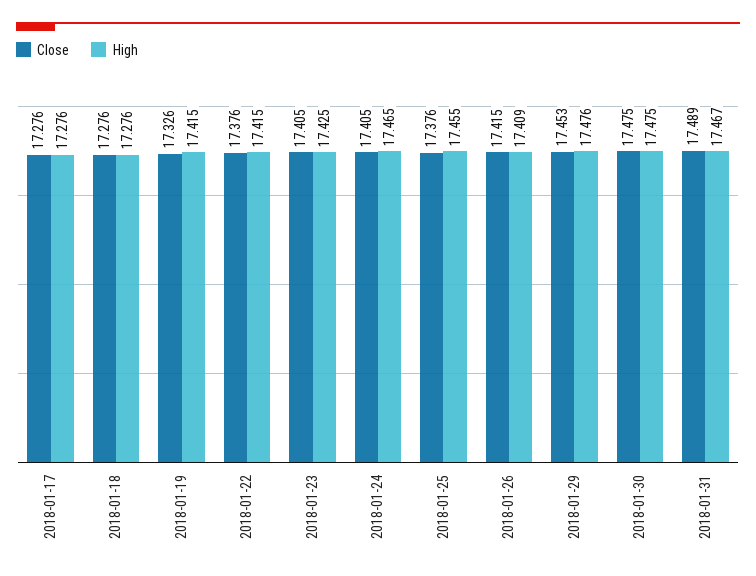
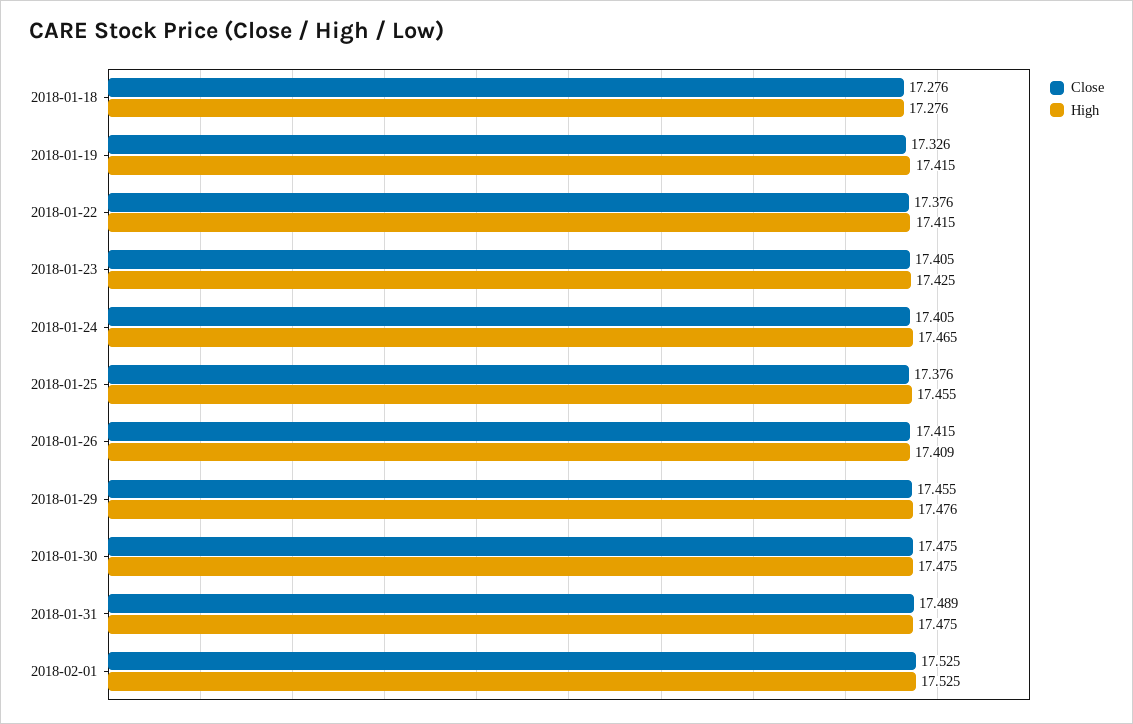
Close, 2018-01-17: 17.276 -> none
High, 2018-01-17: 17.276 -> none
Close, 2018-01-29: 17.453 -> 17.455
High, 2018-01-31: 17.467 -> 17.475
Close, 2018-02-01: none -> 17.525
High, 2018-02-01: none -> 17.525

